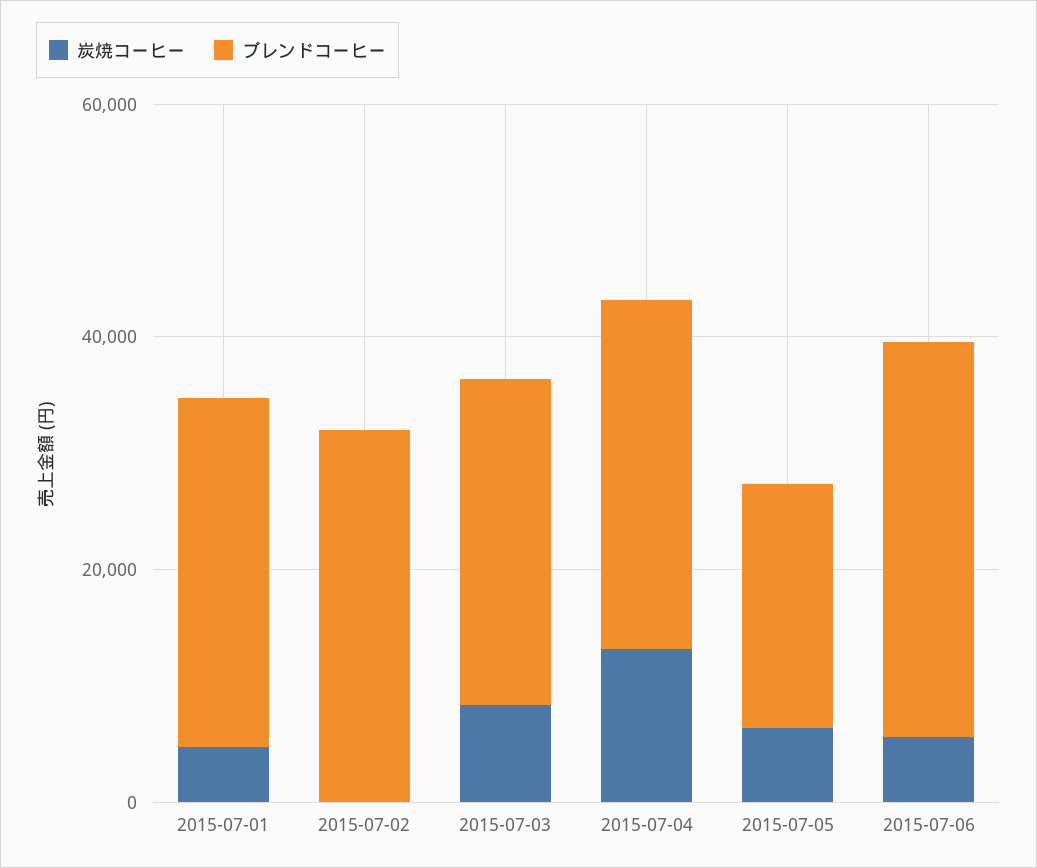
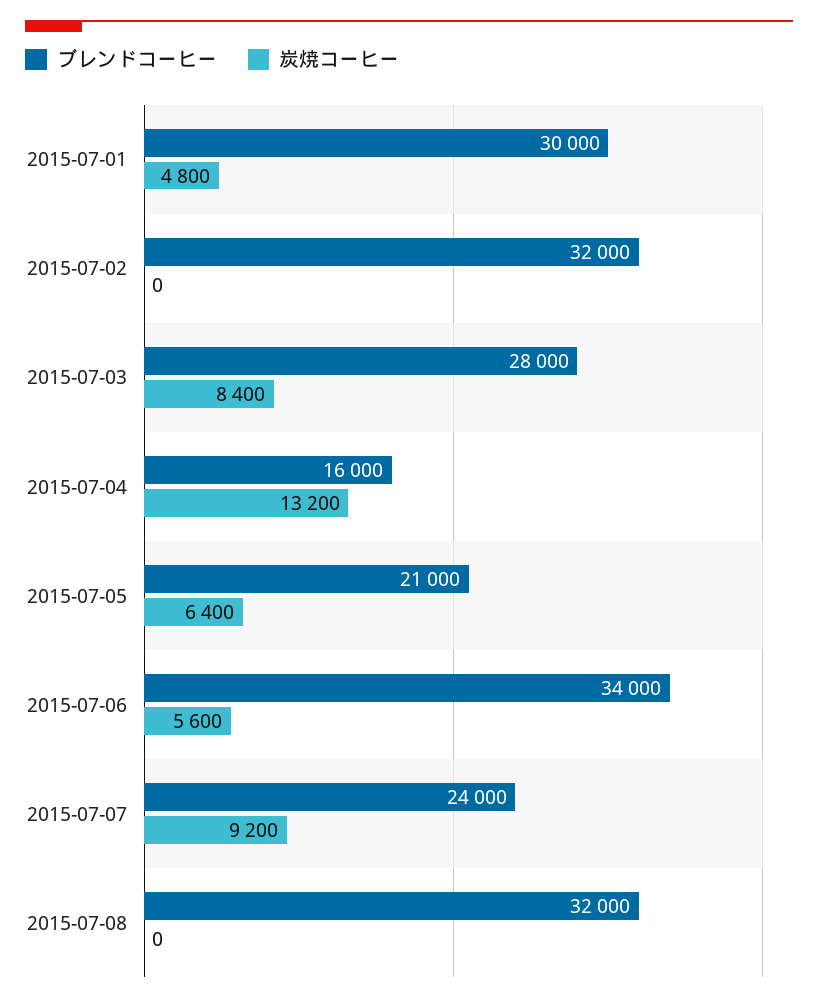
ブレンドコーヒー, 2015-07-04: 30000 -> 16000
ブレンドコーヒー, 2015-07-07: none -> 24000
炭焼コーヒー, 2015-07-07: none -> 9200
ブレンドコーヒー, 2015-07-08: none -> 32000
炭焼コーヒー, 2015-07-08: none -> 0

